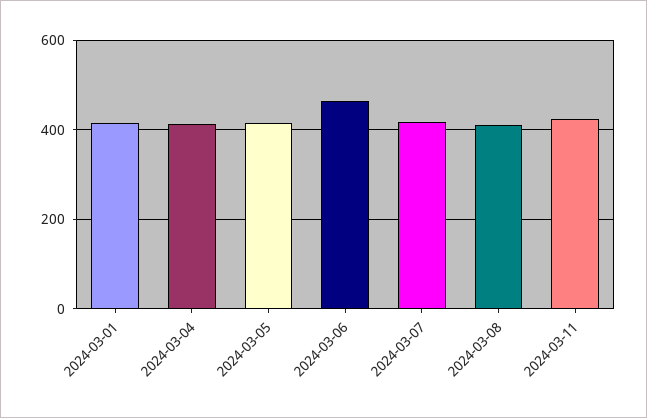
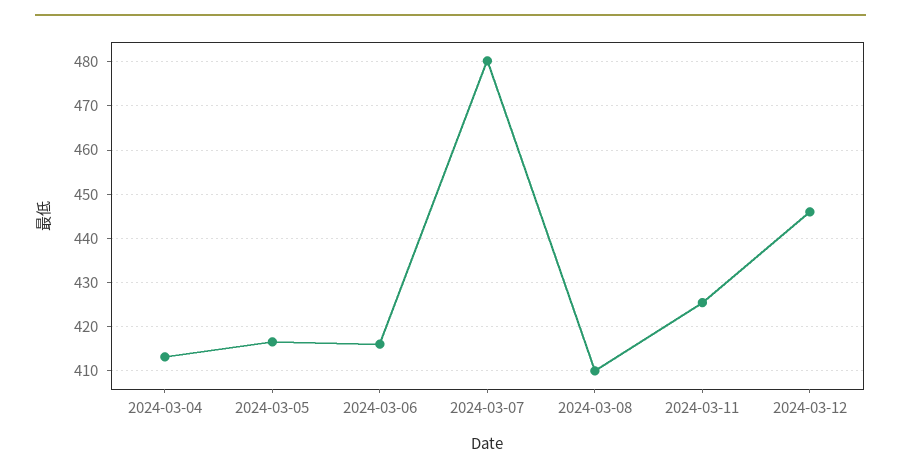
2024-03-01: 420 -> none
2024-03-06: 460 -> 416
2024-03-07: 420 -> 480
2024-03-12: none -> 446

